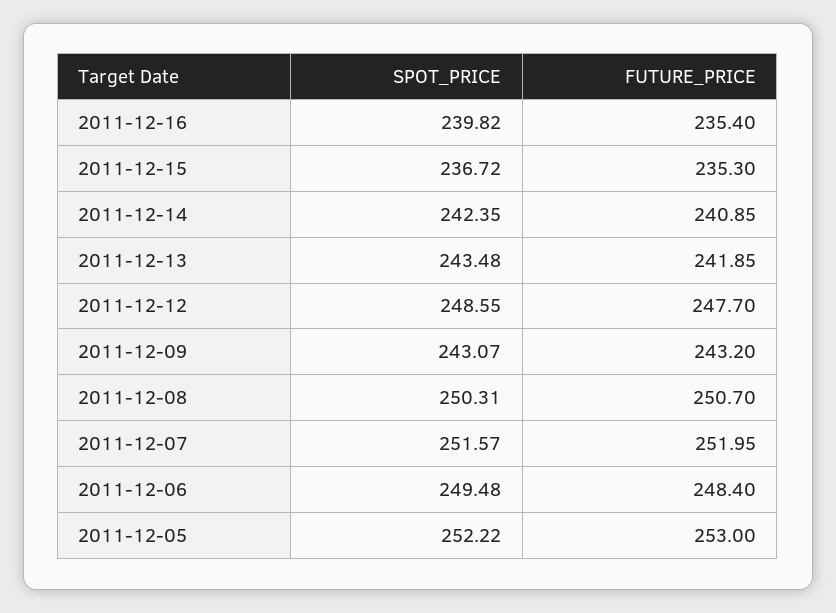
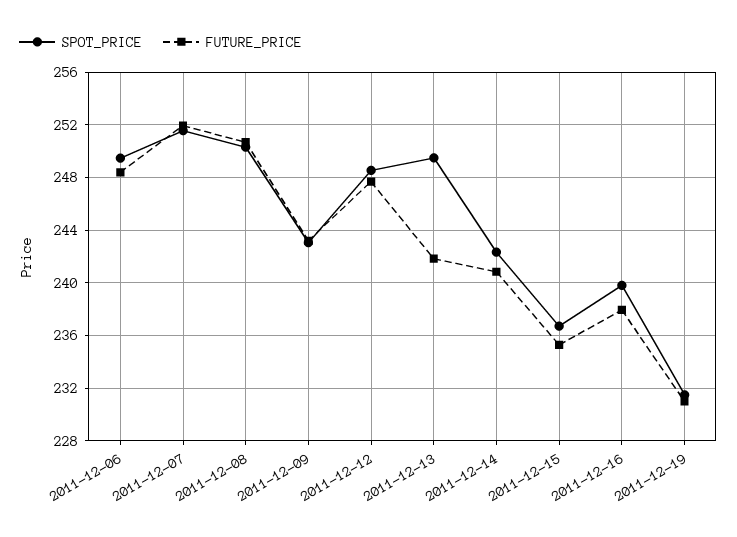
FUTURE_PRICE, 2011-12-16: 235.4 -> 238
SPOT_PRICE, 2011-12-13: 243.48 -> 249.5
SPOT_PRICE, 2011-12-05: 252.22 -> none
FUTURE_PRICE, 2011-12-05: 253 -> none
SPOT_PRICE, 2011-12-19: none -> 231.5
FUTURE_PRICE, 2011-12-19: none -> 231

